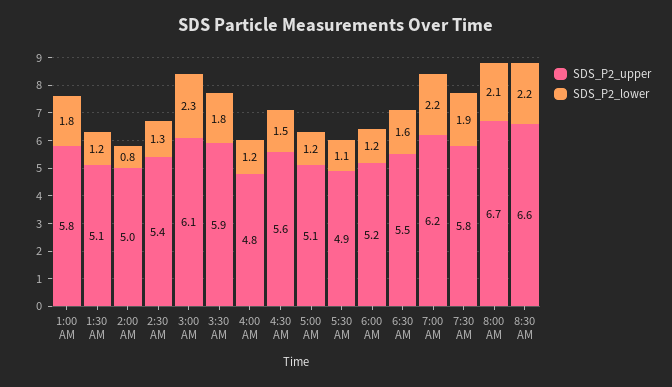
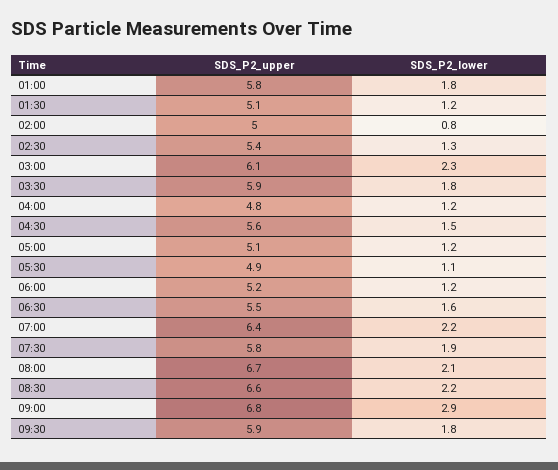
SDS_P2_upper, 7:00 AM: 6.2 -> 6.4
SDS_P2_upper, 09:00: none -> 6.8
SDS_P2_lower, 09:00: none -> 2.9
SDS_P2_upper, 09:30: none -> 5.9
SDS_P2_lower, 09:30: none -> 1.8

